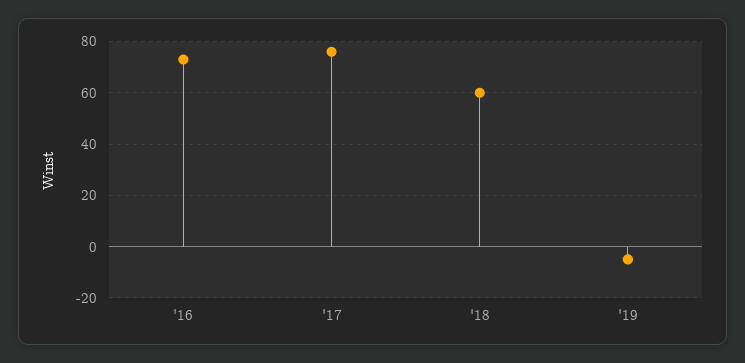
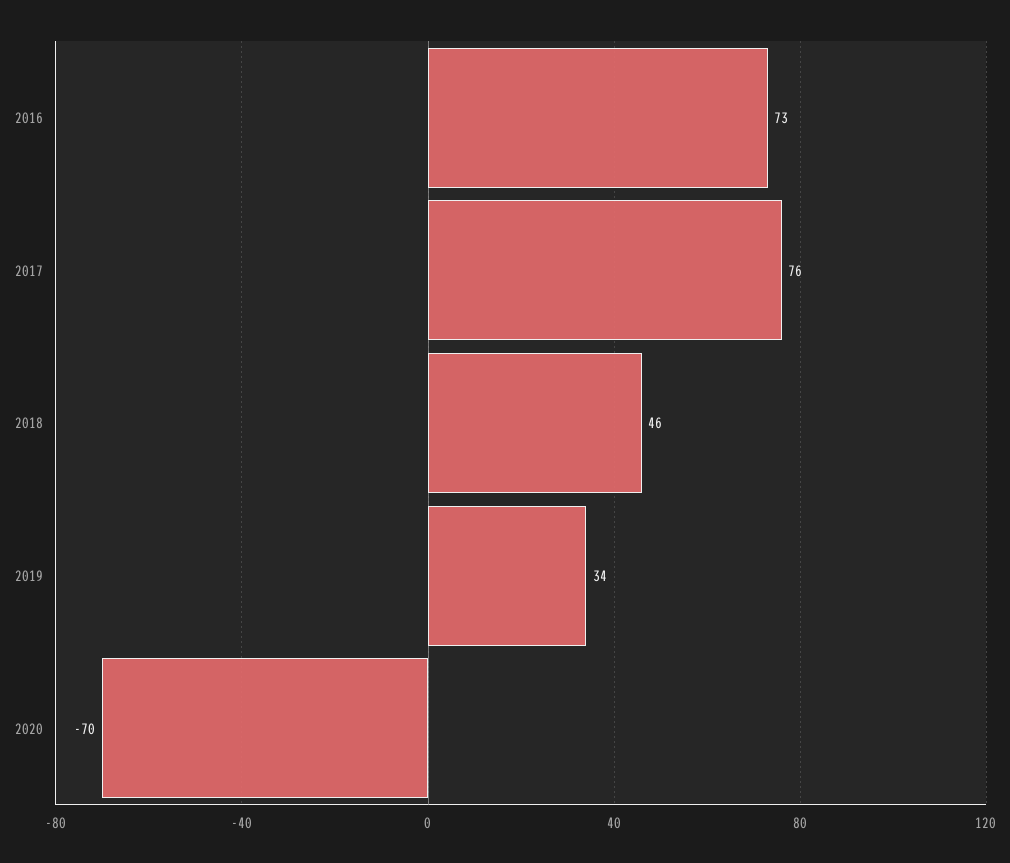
'18: 60 -> 46
'19: -5 -> 34
2020: none -> -70

